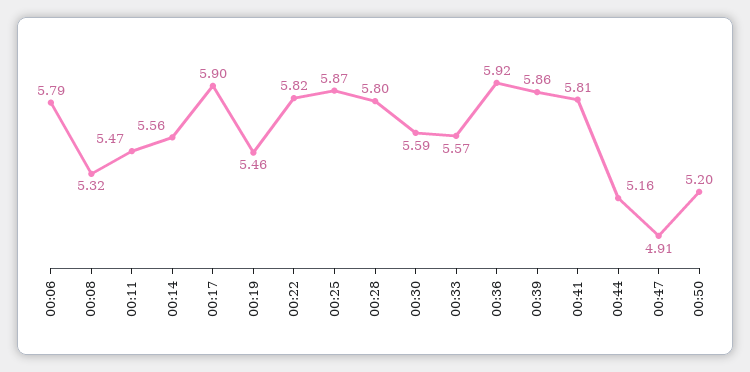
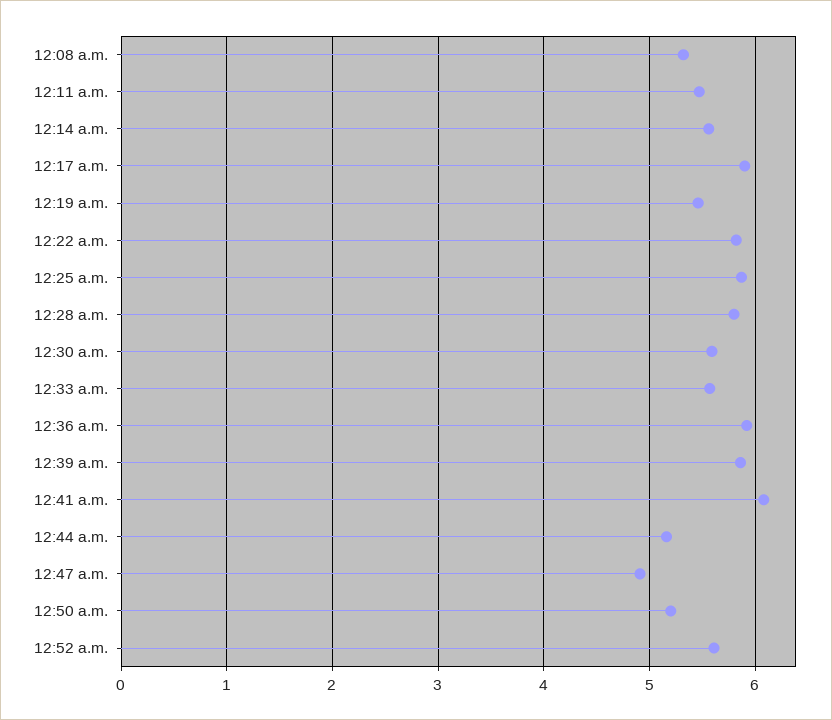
00:06: 5.79 -> none
00:41: 5.81 -> 6.1
12:52 a.m.: none -> 5.6

